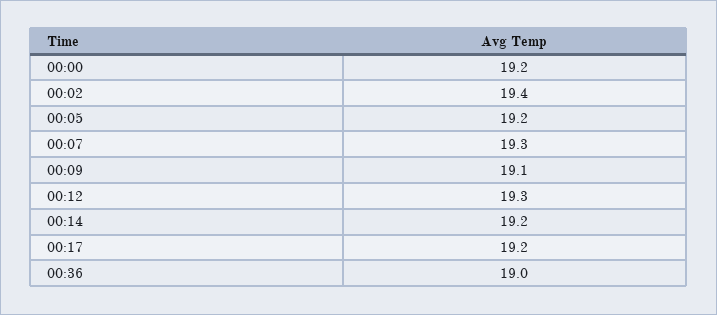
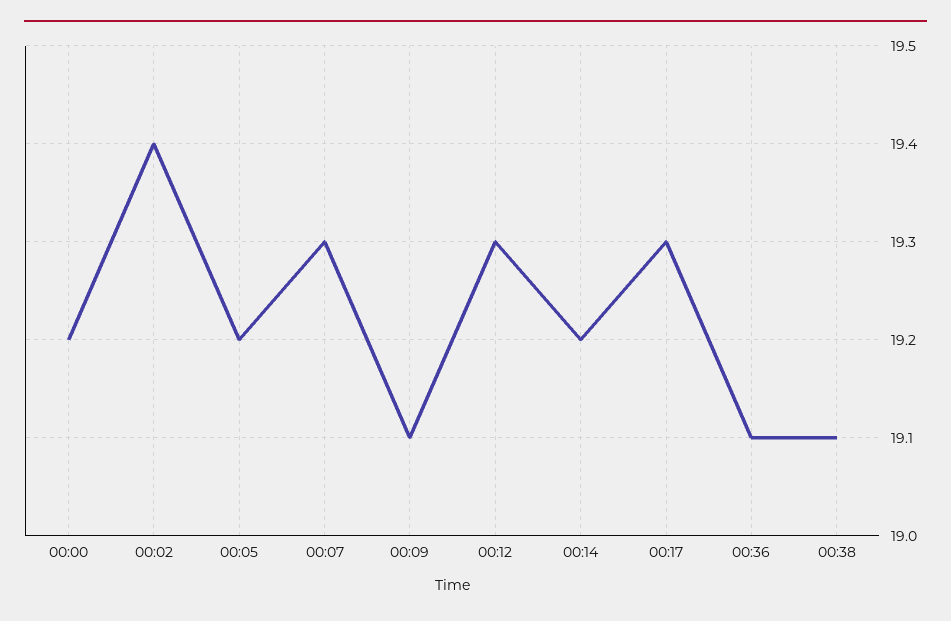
00:17: 19.2 -> 19.3
00:36: 19 -> 19.1
00:38: none -> 19.1

